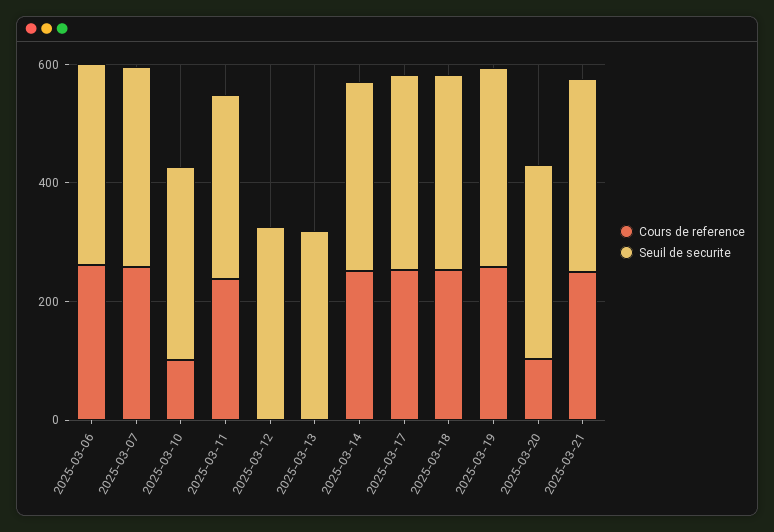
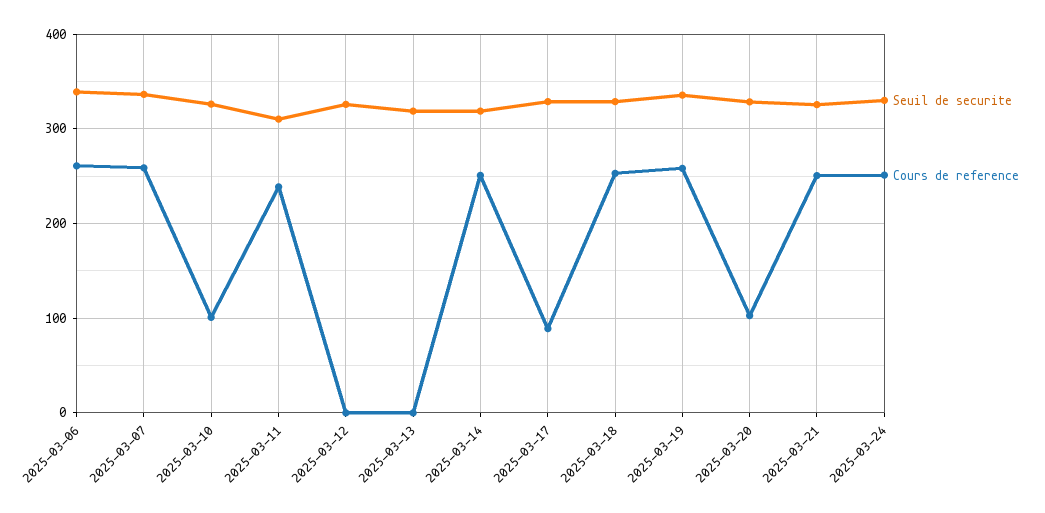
Cours de reference, 2025-03-17: 250 -> 90
Seuil de securite, 2025-03-24: none -> 330
Cours de reference, 2025-03-24: none -> 250

